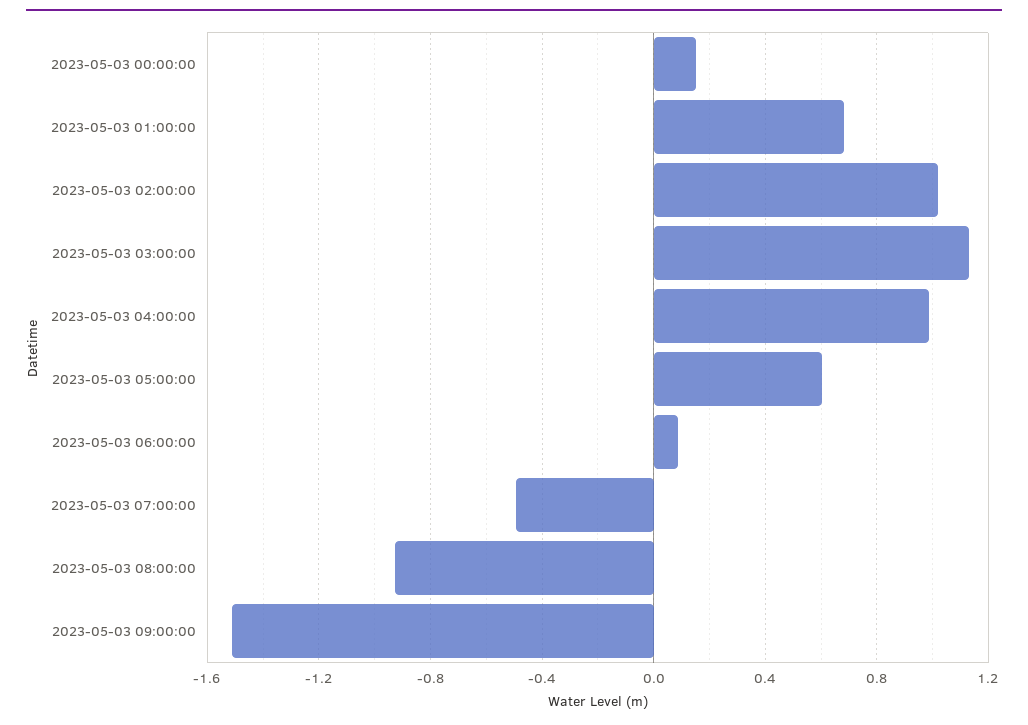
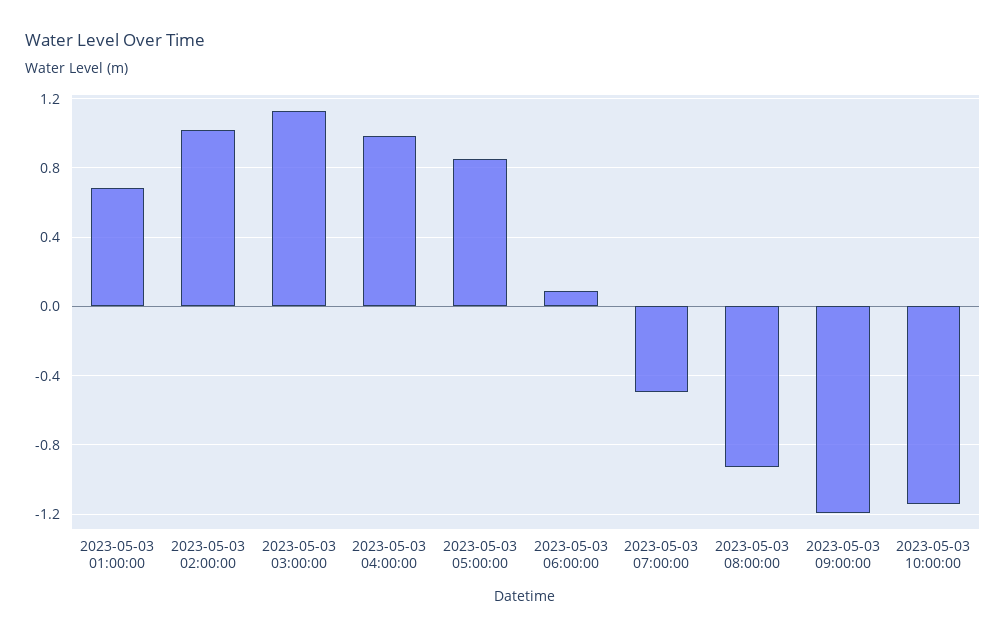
2023-05-03 00:00:00: 0.15 -> none
2023-05-03 05:00:00: 0.6 -> 0.85
2023-05-03 09:00:00: -1.5 -> -1.2
2023-05-03 10:00:00: none -> -1.15

